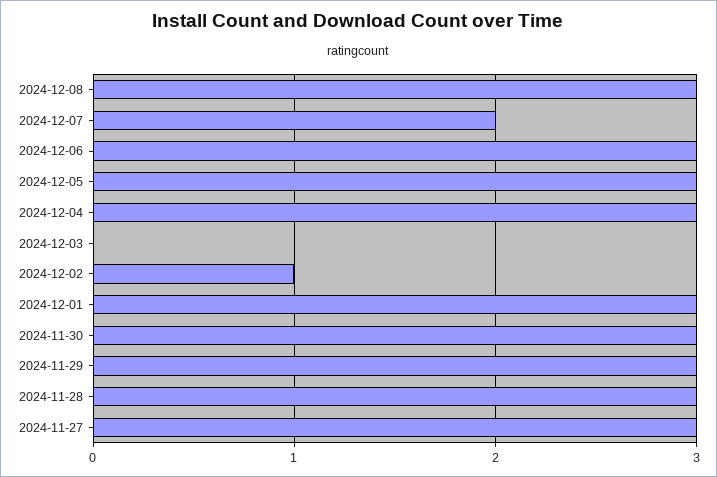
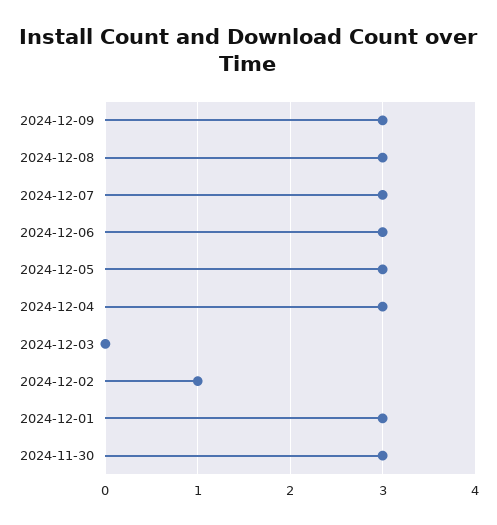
2024-12-07: 2 -> 3
2024-11-29: 3 -> none
2024-11-28: 3 -> none
2024-11-27: 3 -> none
2024-12-09: none -> 3

